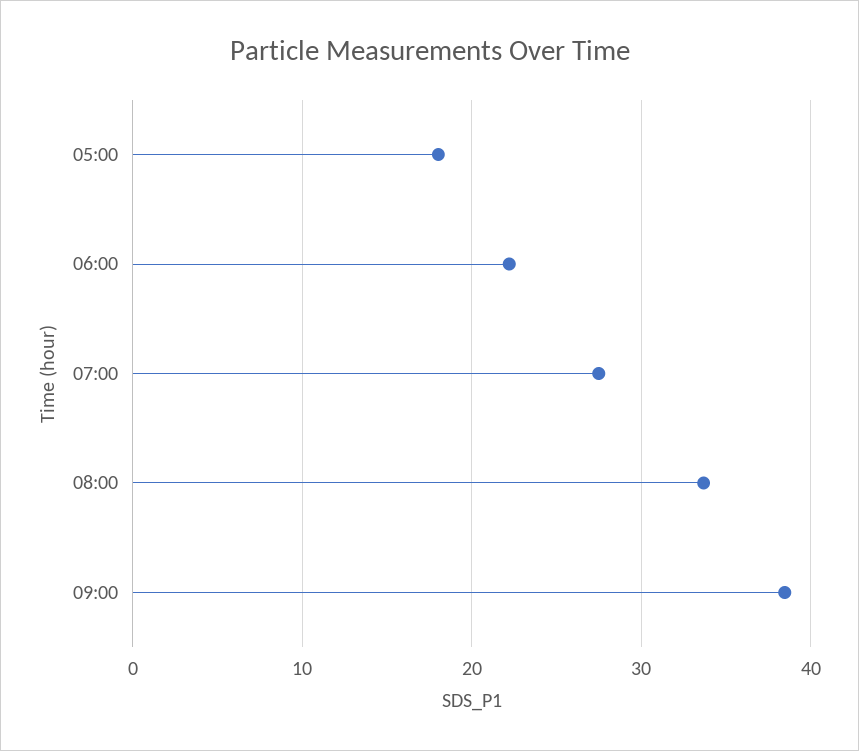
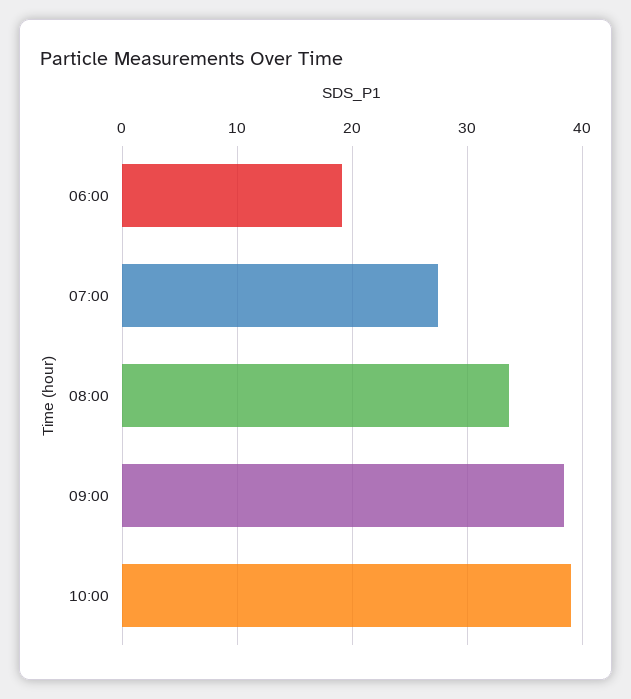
05:00: 18 -> none
06:00: 22 -> 19
10:00: none -> 39

